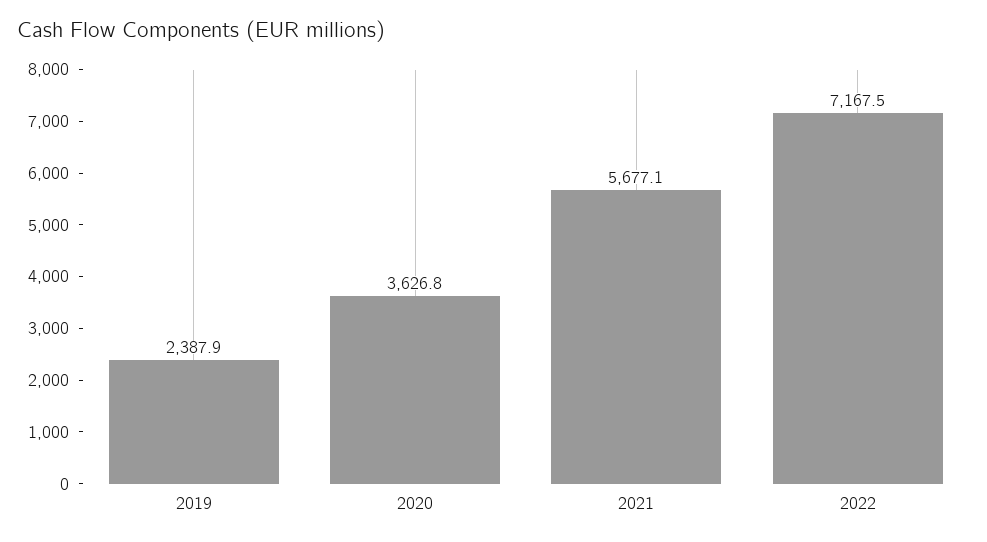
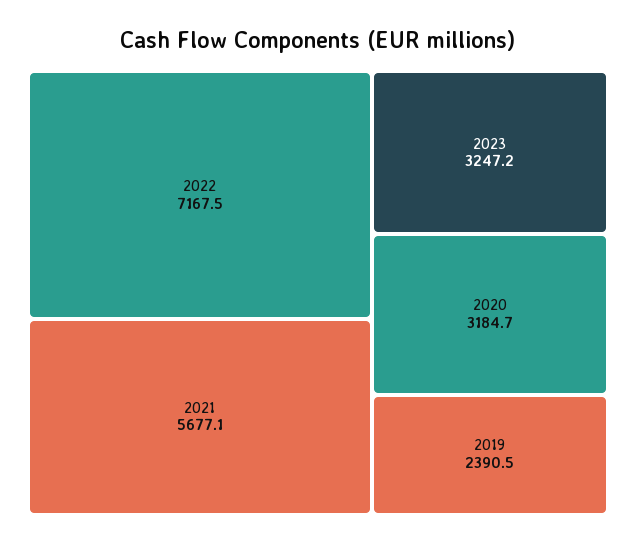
2019: 2387.9 -> 2390.5
2020: 3626.8 -> 3184.7
2023: none -> 3247.2

